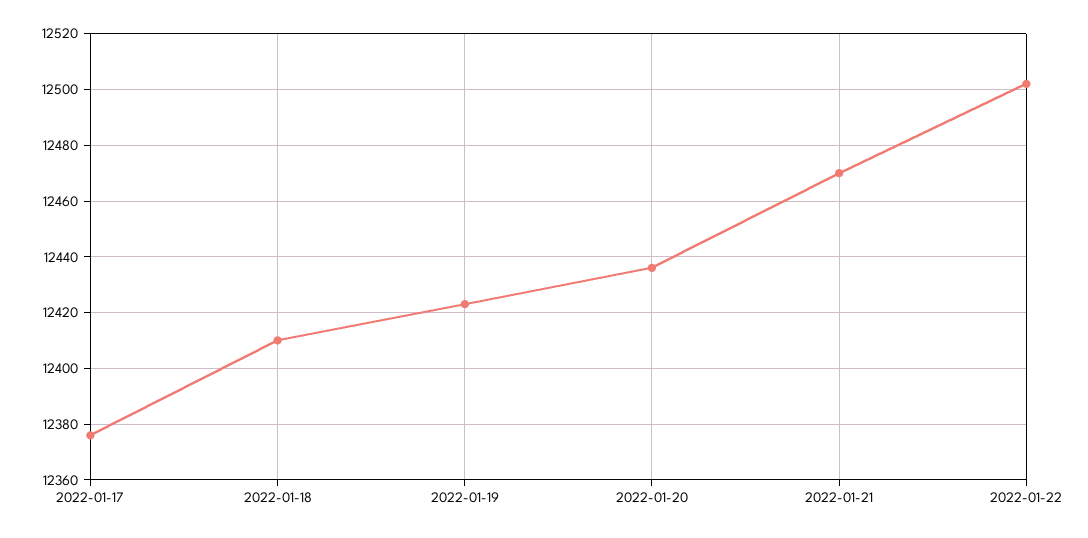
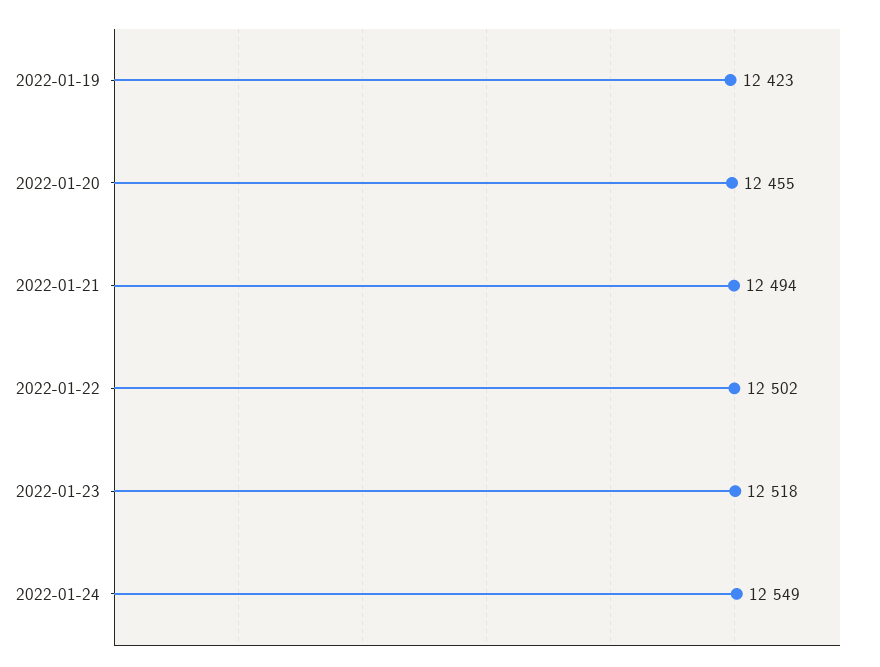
2022-01-17: 12375 -> none
2022-01-18: 12410 -> none
2022-01-20: 12435 -> 12455
2022-01-21: 12470 -> 12494
2022-01-23: none -> 12518
2022-01-24: none -> 12549

